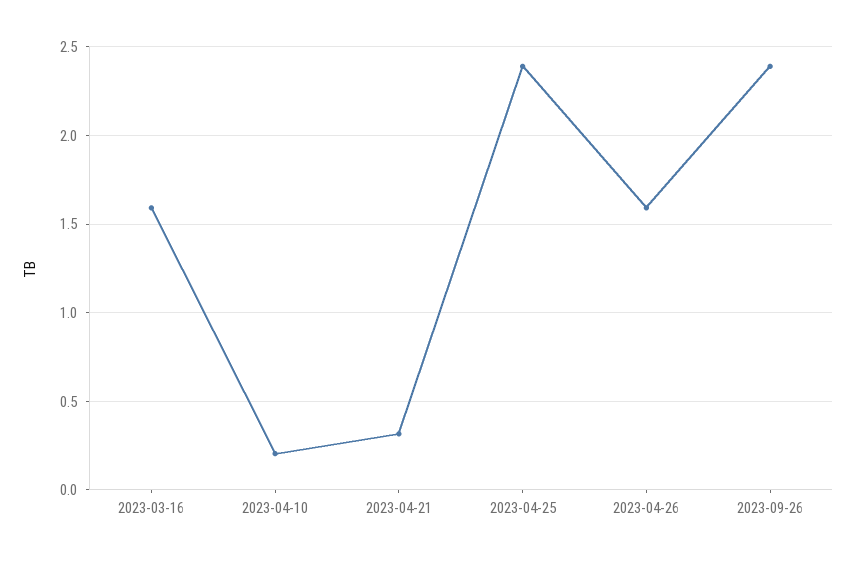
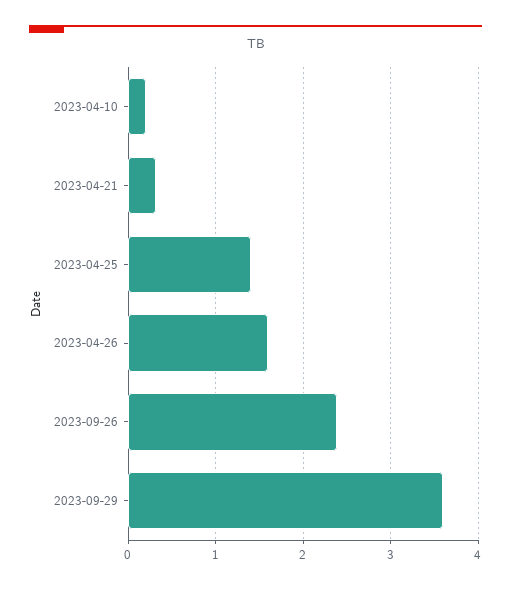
2023-03-16: 1.6 -> none
2023-04-25: 2.4 -> 1.4
2023-09-29: none -> 3.6

